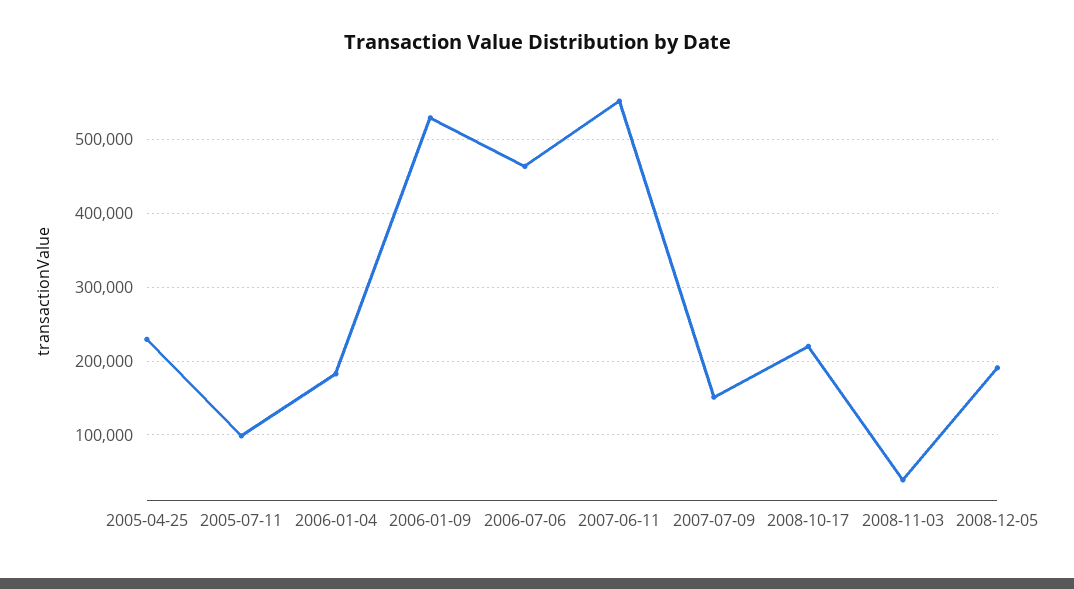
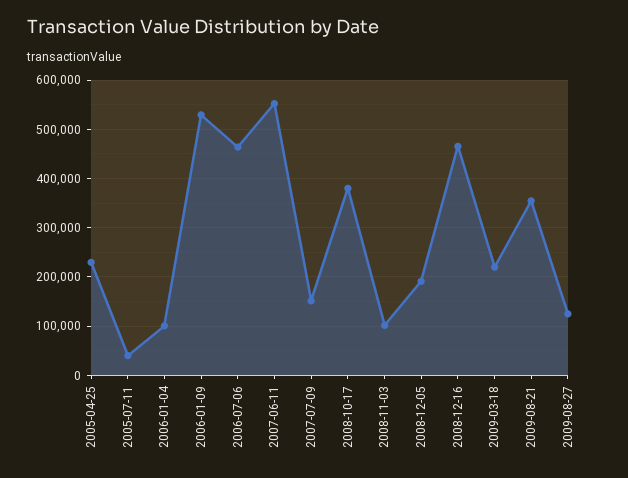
2005-07-11: 100000 -> 40000
2006-01-04: 180000 -> 100000
2008-10-17: 220000 -> 380000
2008-11-03: 40000 -> 100000
2008-12-16: none -> 460000
2009-03-18: none -> 220000
2009-08-21: none -> 360000
2009-08-27: none -> 120000

